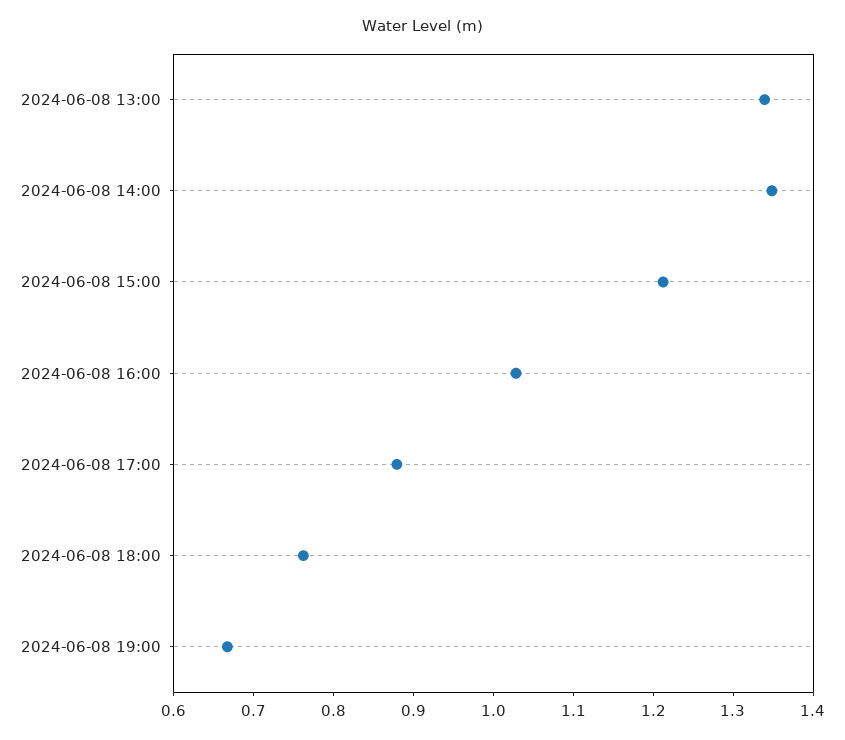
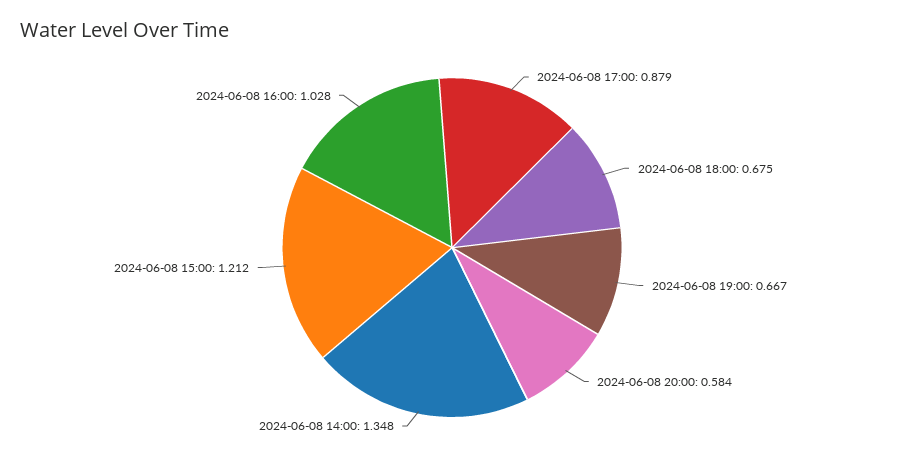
2024-06-08 13:00: 1.34 -> none
2024-06-08 18:00: 0.76 -> 0.675
2024-06-08 20:00: none -> 0.584

